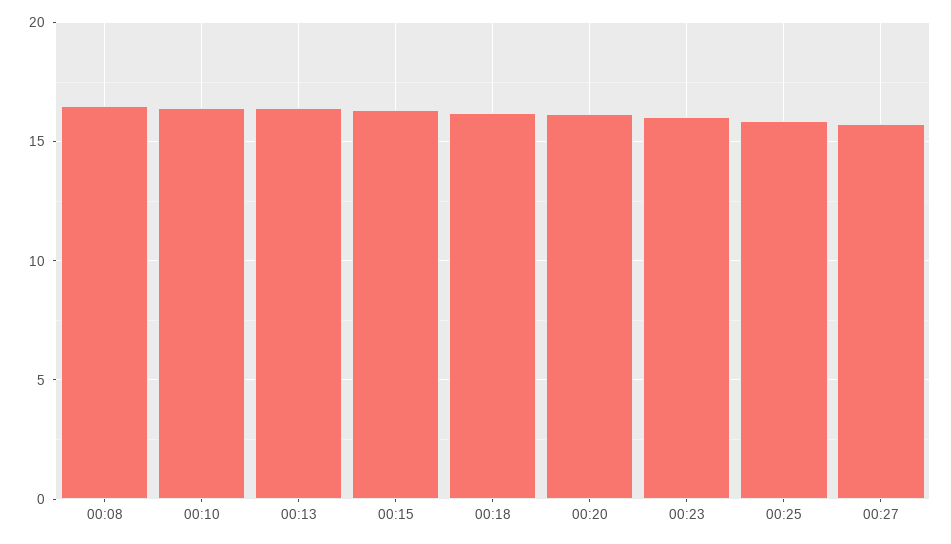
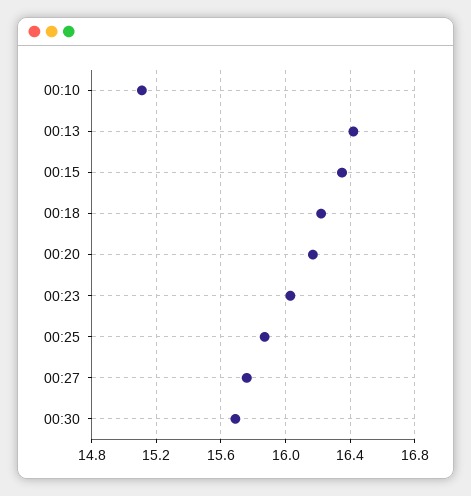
00:08: 16.5 -> none
00:10: 16.5 -> 15.1
00:30: none -> 15.7

